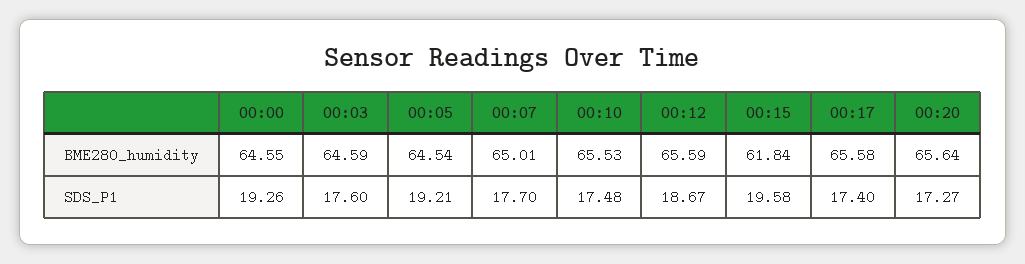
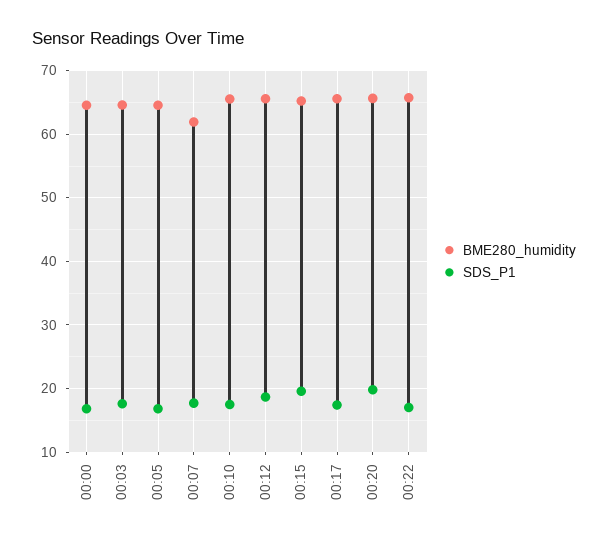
BME280_humidity, 00:07: 65.01 -> 62
BME280_humidity, 00:15: 61.84 -> 65
SDS_P1, 00:00: 19.26 -> 17
SDS_P1, 00:05: 19.21 -> 17
SDS_P1, 00:20: 17.27 -> 20
BME280_humidity, 00:22: none -> 66
SDS_P1, 00:22: none -> 17

